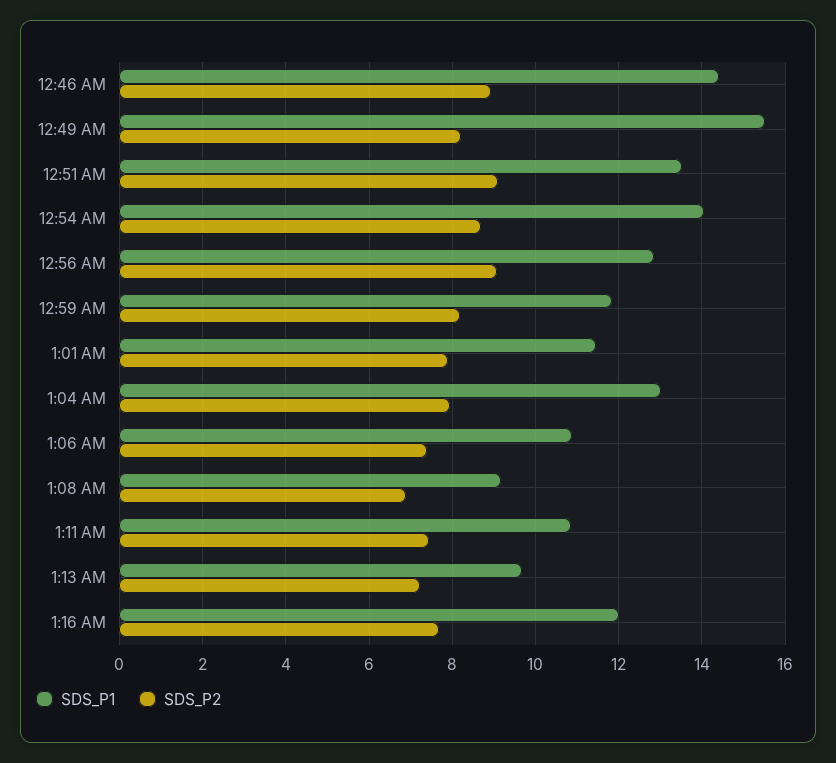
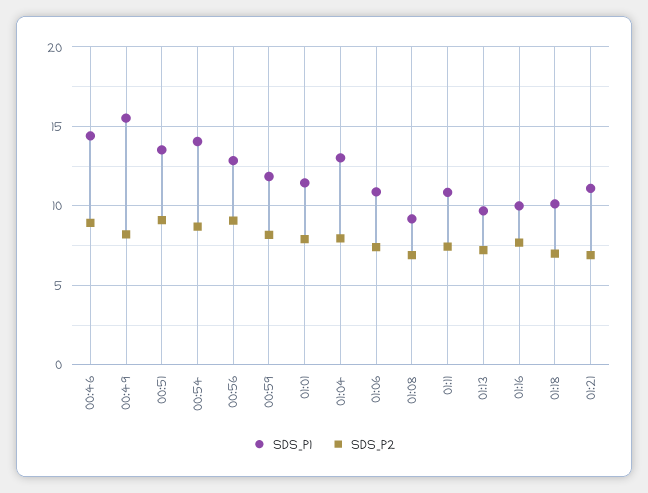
SDS_P1, 1:16 AM: 12 -> 10
SDS_P1, 01:18: none -> 10
SDS_P2, 01:18: none -> 7
SDS_P1, 01:21: none -> 11
SDS_P2, 01:21: none -> 7

